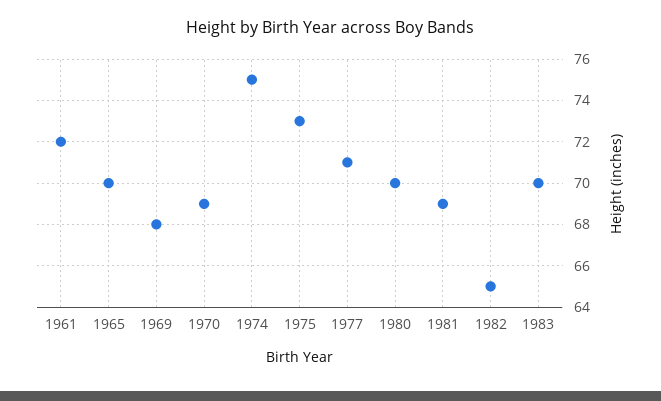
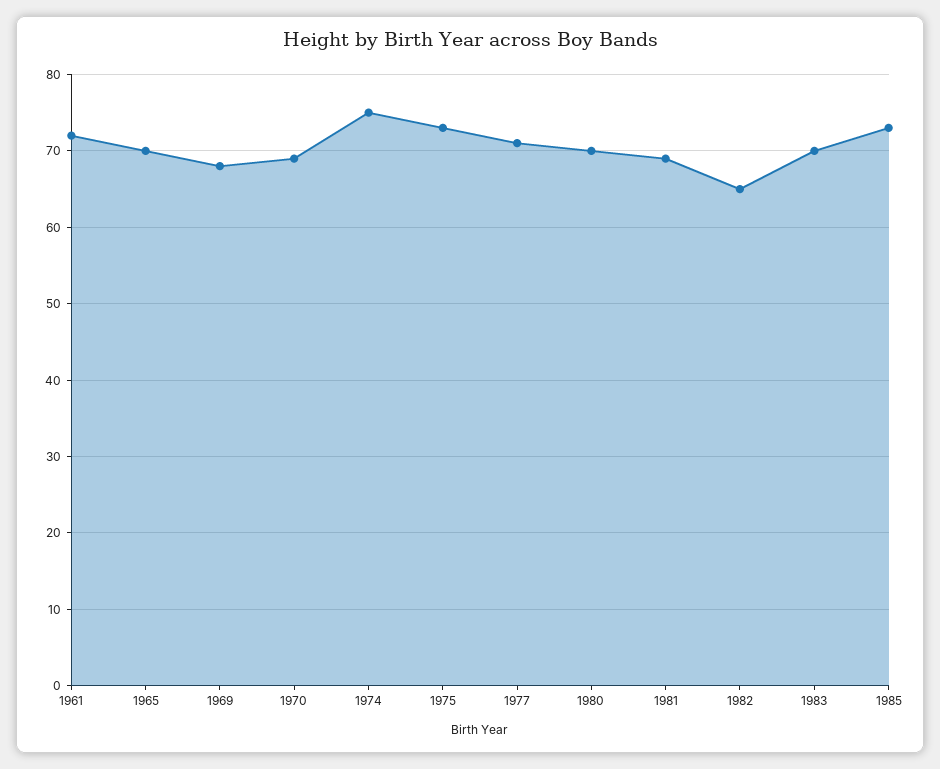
1985: none -> 73

